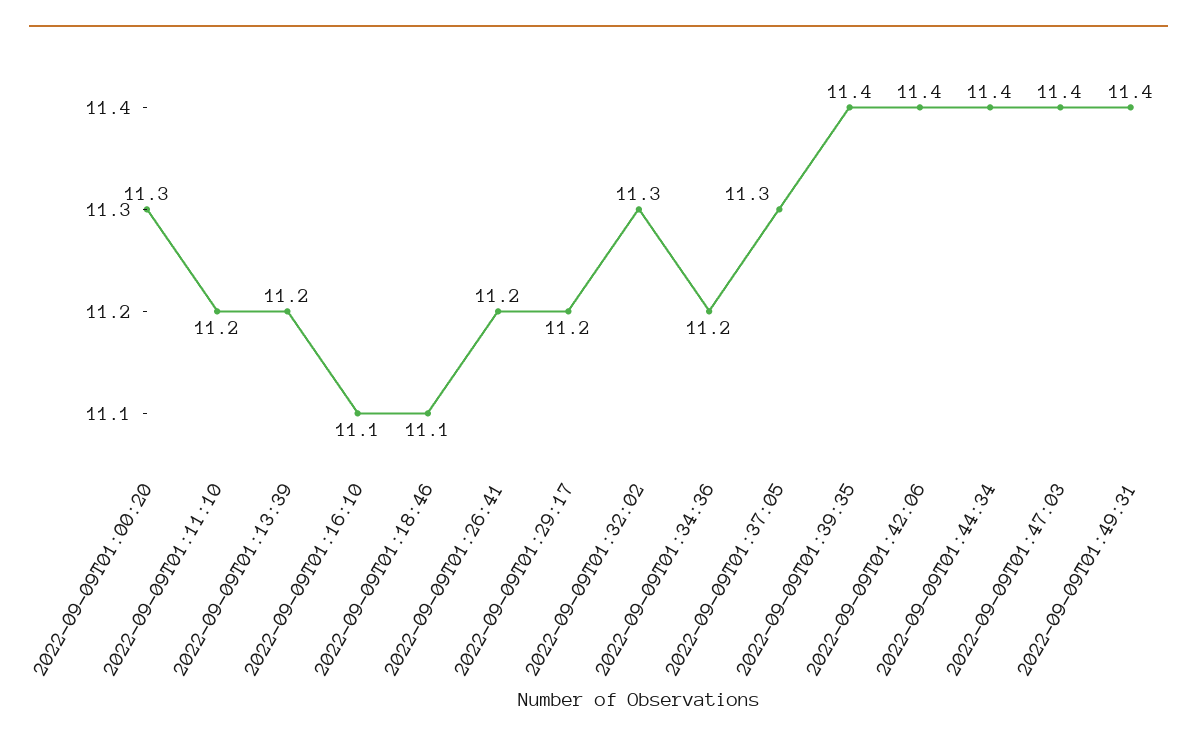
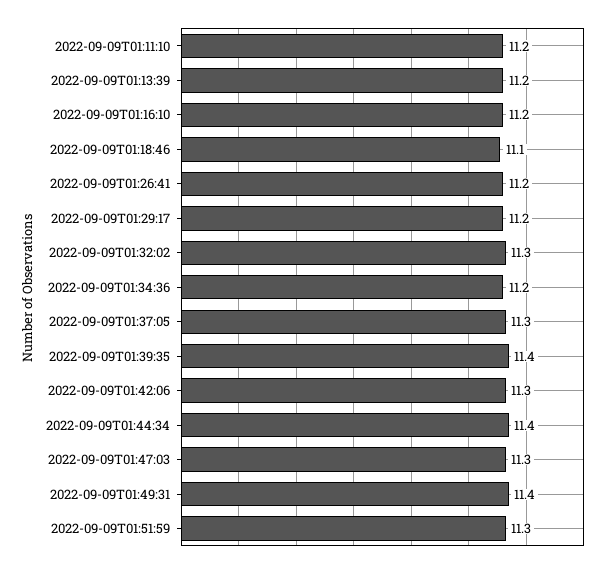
2022-09-09T01:00:20: 11.3 -> none
2022-09-09T01:16:10: 11.1 -> 11.2
2022-09-09T01:42:06: 11.4 -> 11.3
2022-09-09T01:47:03: 11.4 -> 11.3
2022-09-09T01:51:59: none -> 11.3

